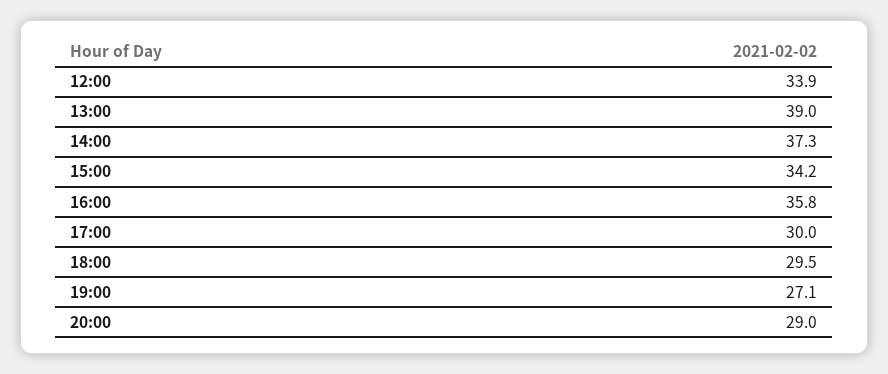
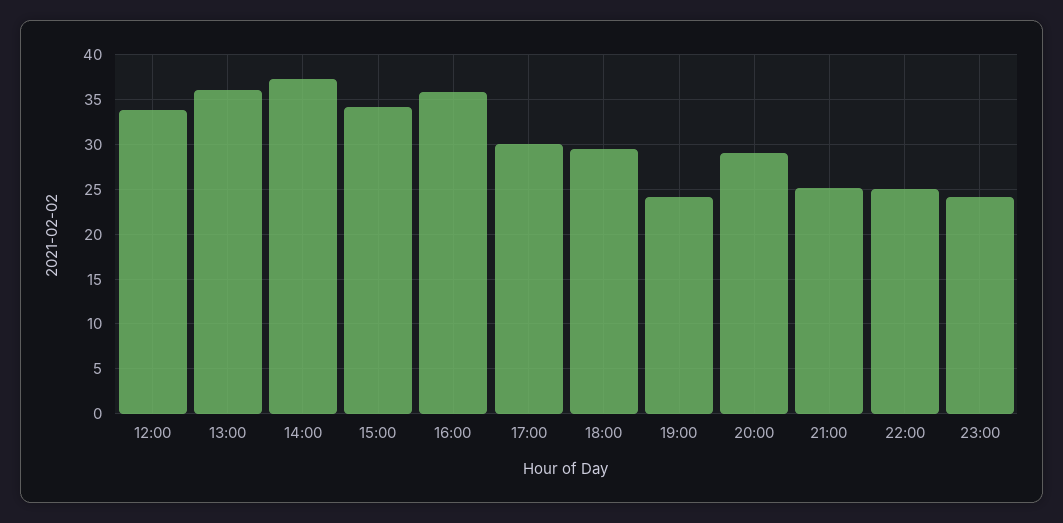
13:00: 39 -> 36
19:00: 27.1 -> 24
21:00: none -> 25
22:00: none -> 25
23:00: none -> 24

